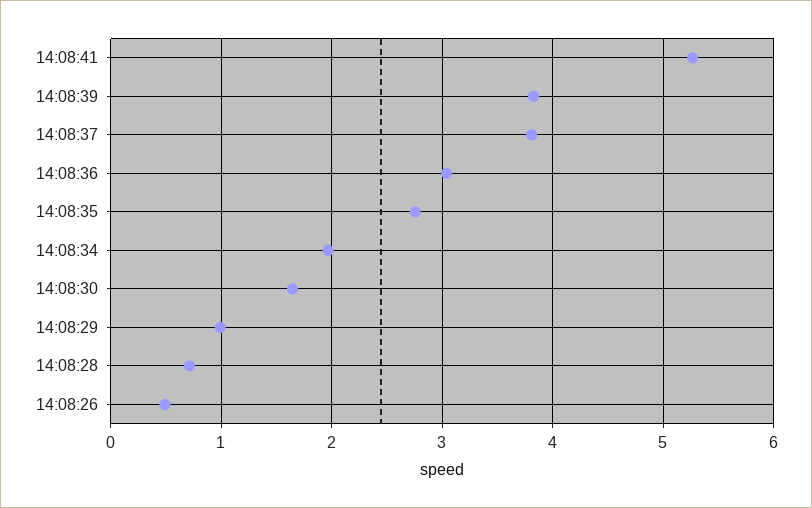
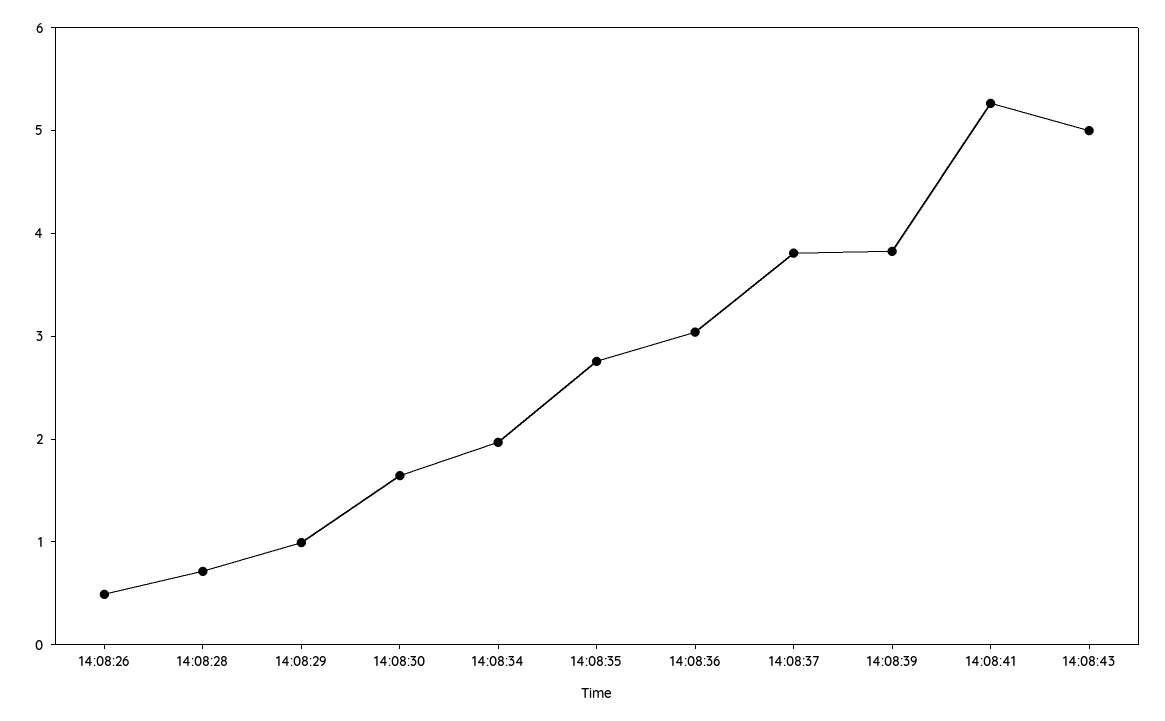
14:08:43: none -> 5

